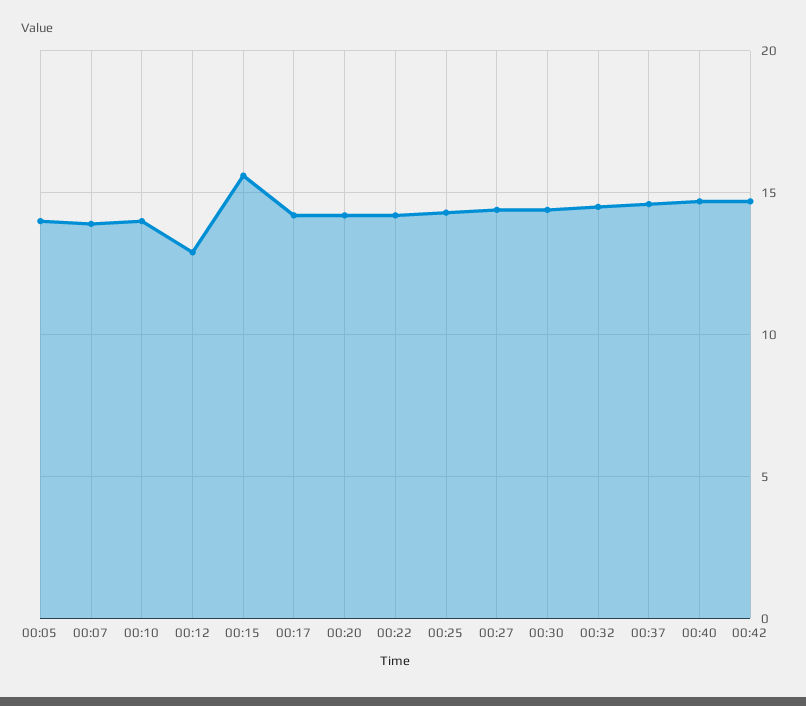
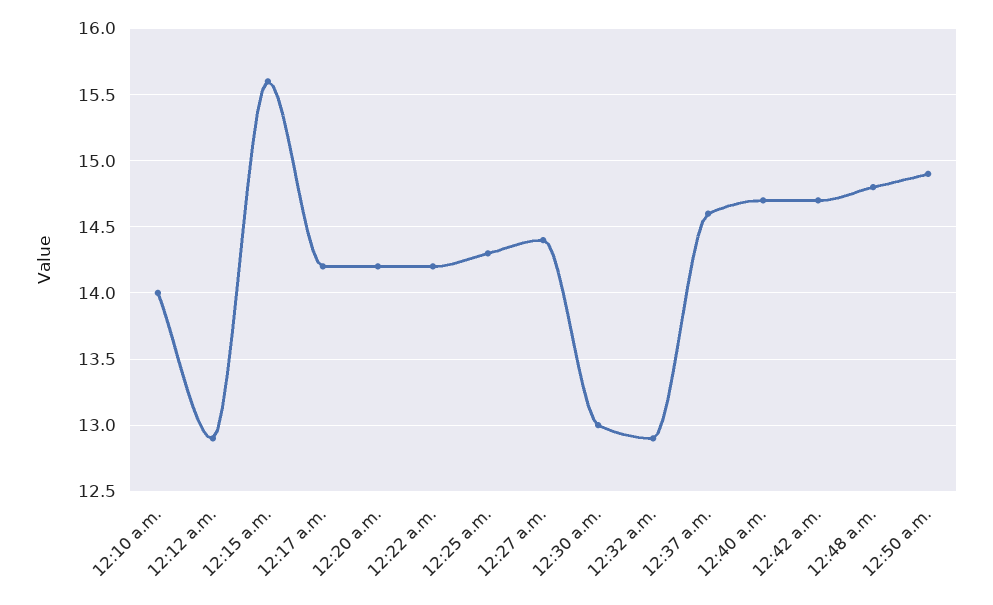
00:05: 14 -> none
00:07: 14 -> none
00:30: 14.5 -> 13
00:32: 14.5 -> 12.9
12:48 a.m.: none -> 14.8
12:50 a.m.: none -> 14.9

